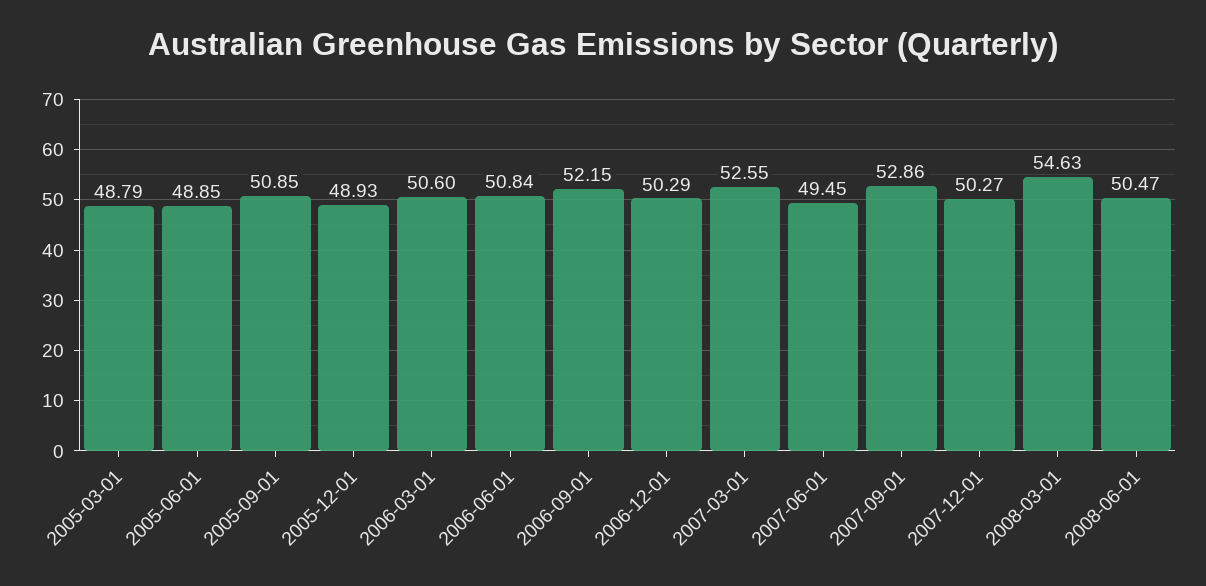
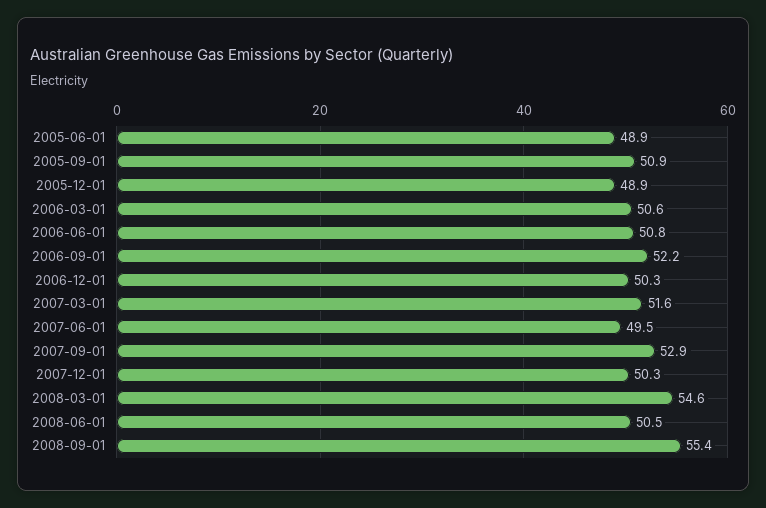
2005-03-01: 48.79 -> none
2007-03-01: 52.55 -> 51.6
2008-09-01: none -> 55.4

